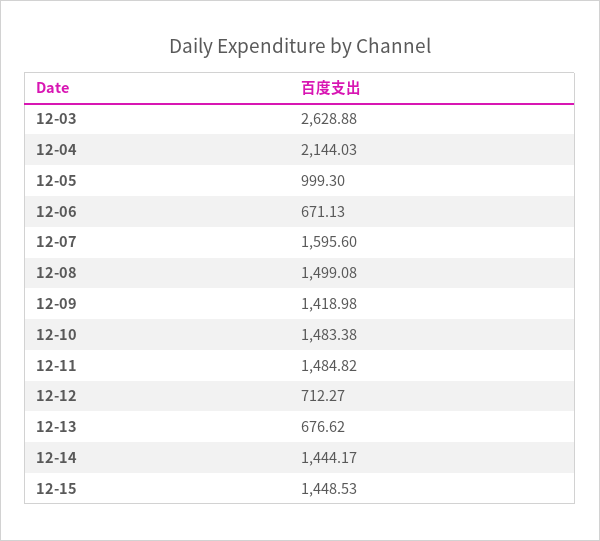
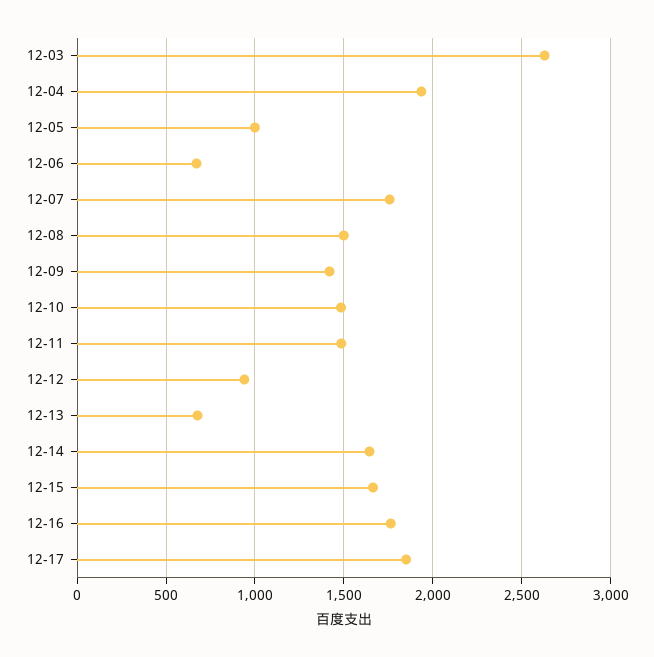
12-04: 2144.03 -> 1950
12-07: 1595.6 -> 1750
12-12: 712.27 -> 950
12-14: 1444.17 -> 1650
12-15: 1448.53 -> 1650
12-16: none -> 1750
12-17: none -> 1850

